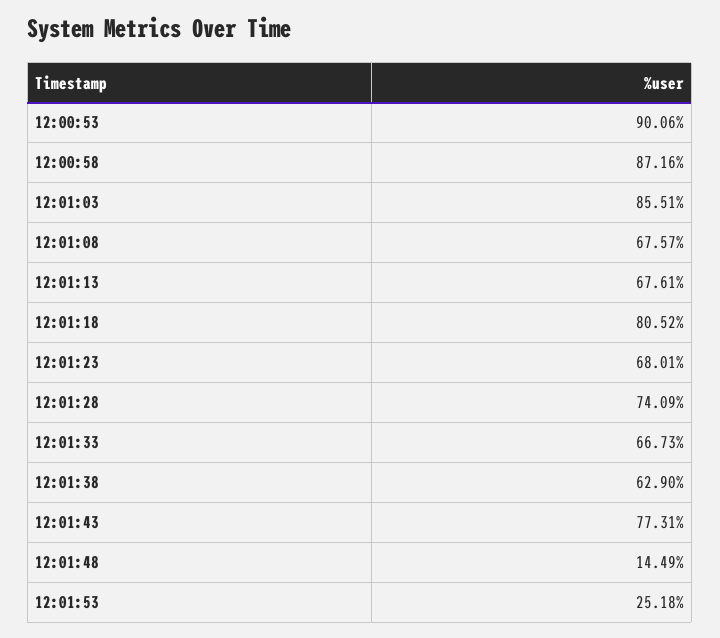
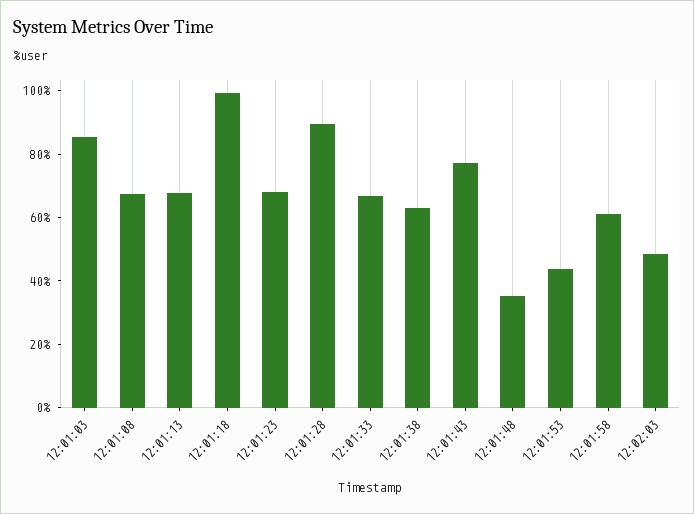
12:00:53: 90.06 -> none
12:00:58: 87.16 -> none
12:01:18: 80.52 -> 100
12:01:28: 74.09 -> 90
12:01:48: 14.49 -> 35
12:01:53: 25.18 -> 45
12:01:58: none -> 60
12:02:03: none -> 50

